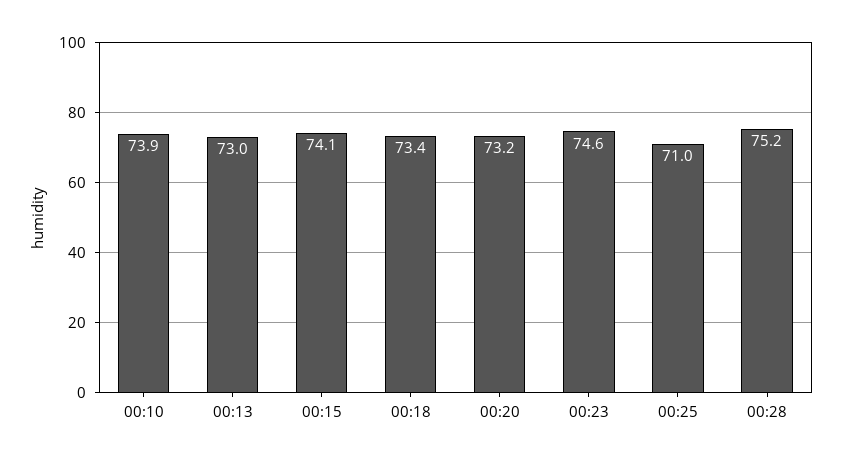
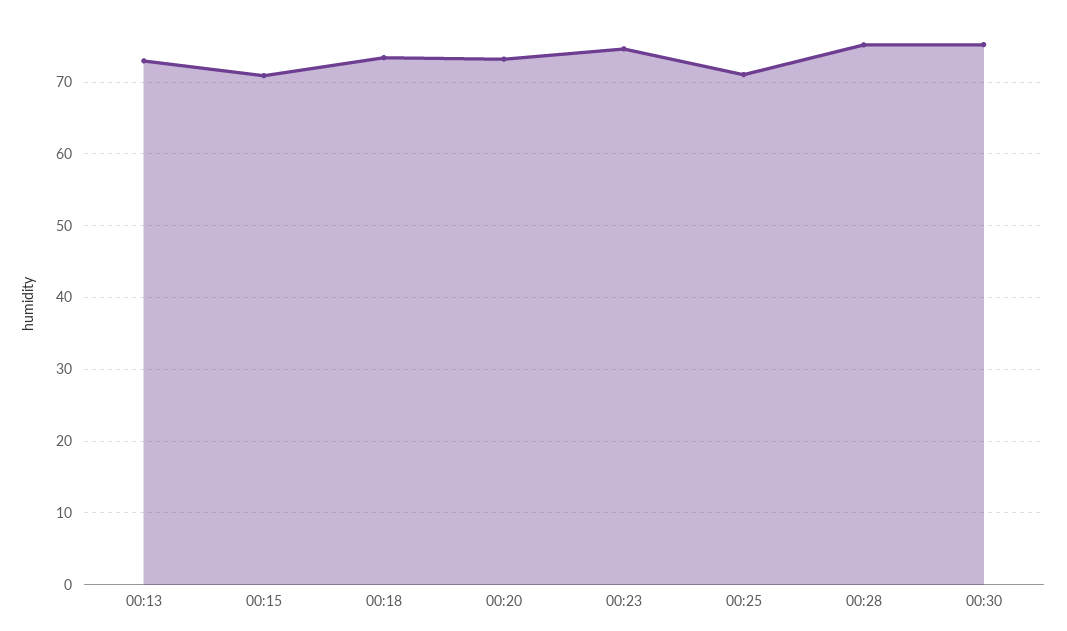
00:10: 73.9 -> none
00:15: 74.1 -> 71
00:30: none -> 75

